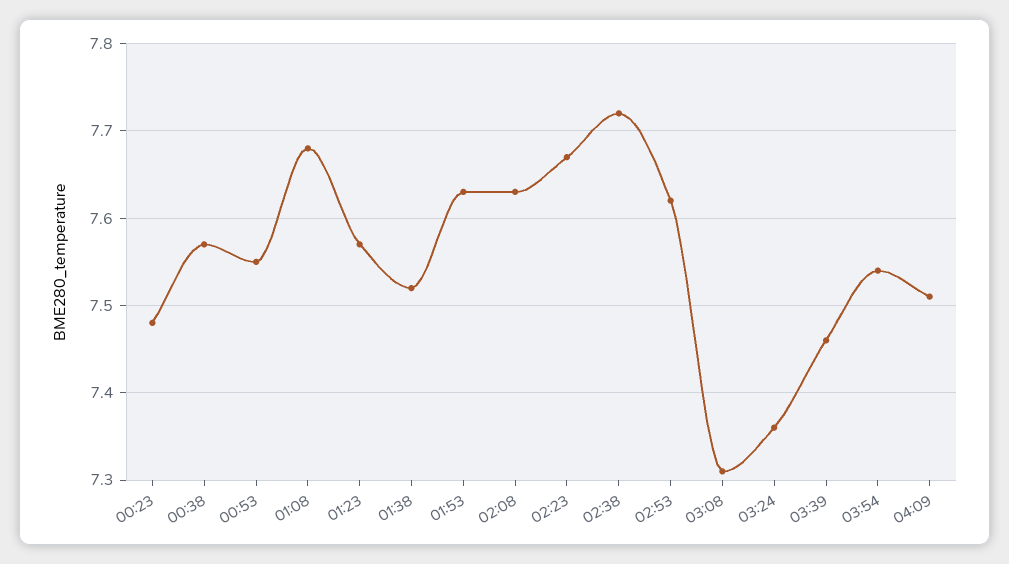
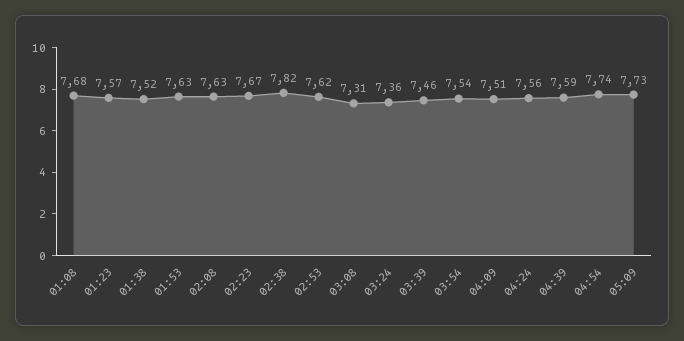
00:23: 7.48 -> none
00:38: 7.57 -> none
00:53: 7.55 -> none
02:38: 7.72 -> 7.82
04:24: none -> 7.56
04:39: none -> 7.59
04:54: none -> 7.74
05:09: none -> 7.73

